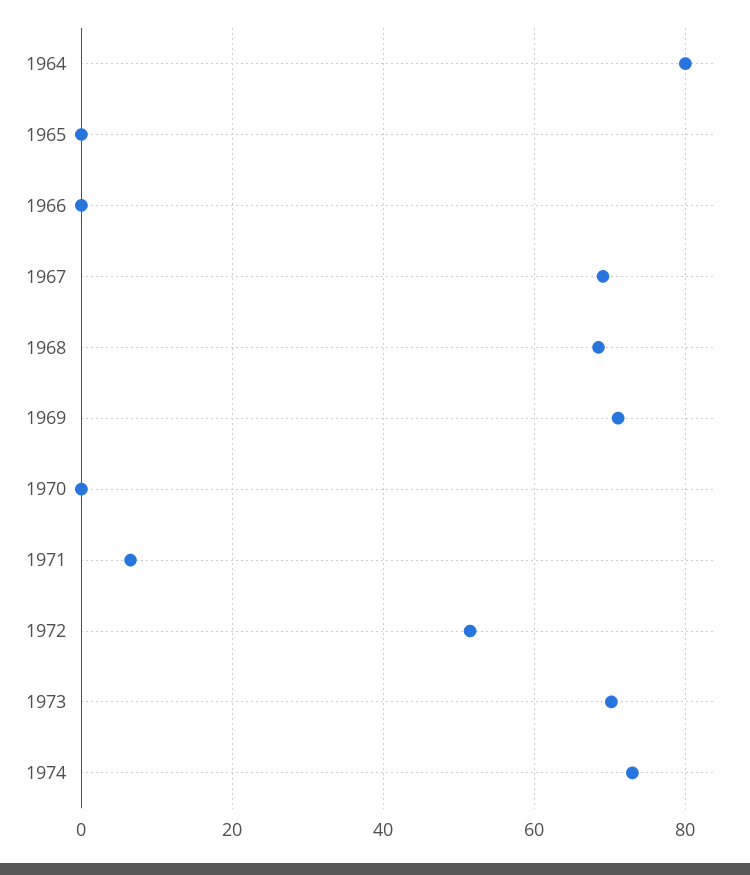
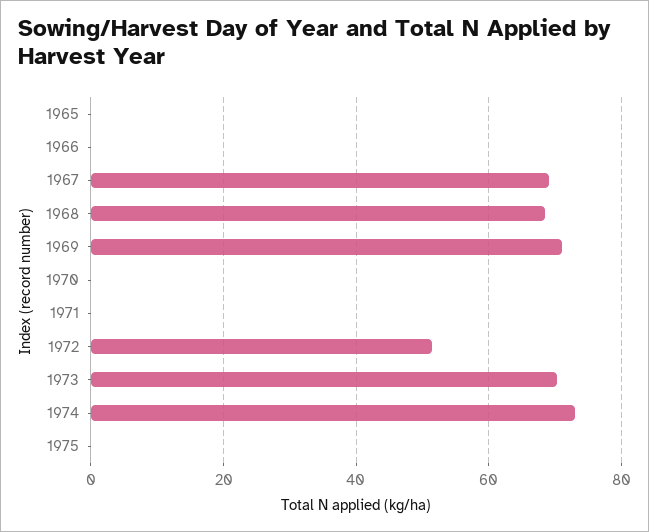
1964: 80 -> none
1971: 6 -> 0
1975: none -> 0

